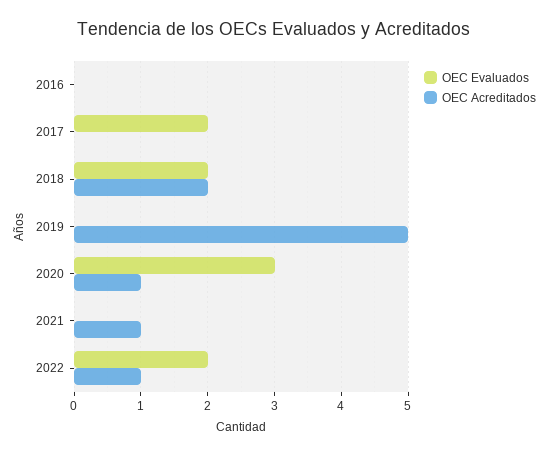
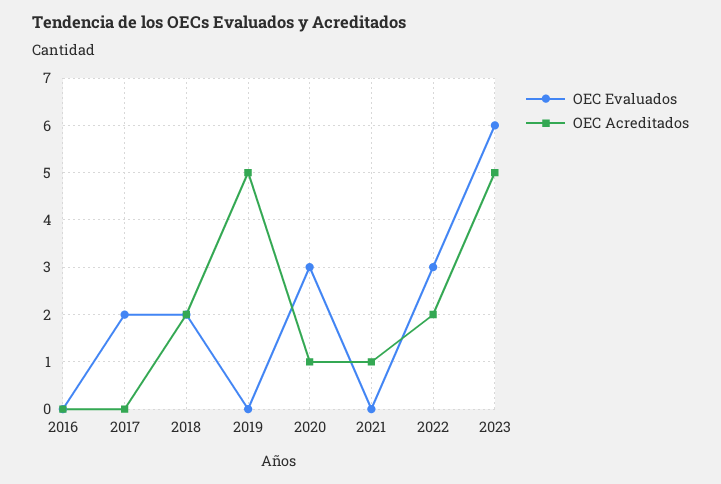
OEC Evaluados, 2022: 2 -> 3
OEC Acreditados, 2022: 1 -> 2
OEC Evaluados, 2023: none -> 6
OEC Acreditados, 2023: none -> 5

